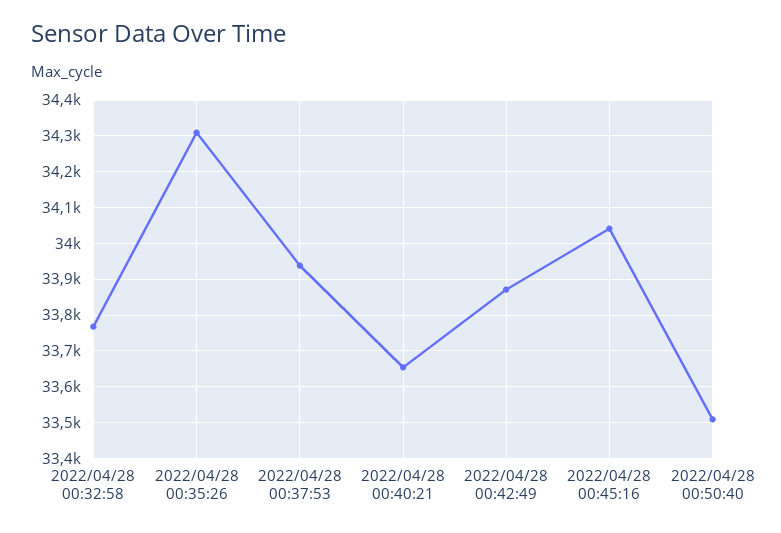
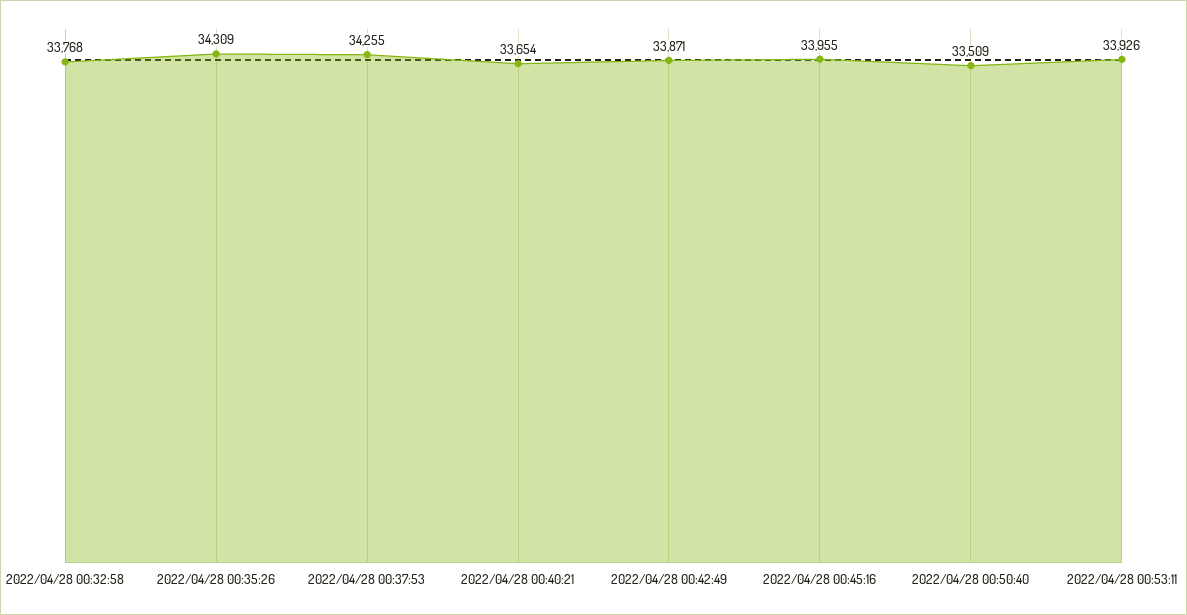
2022/04/28 00:37:53: 33940 -> 34255
2022/04/28 00:45:16: 34040 -> 33955
2022/04/28 00:53:11: none -> 33926

